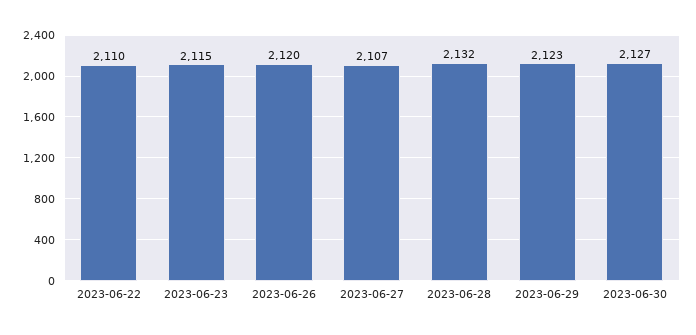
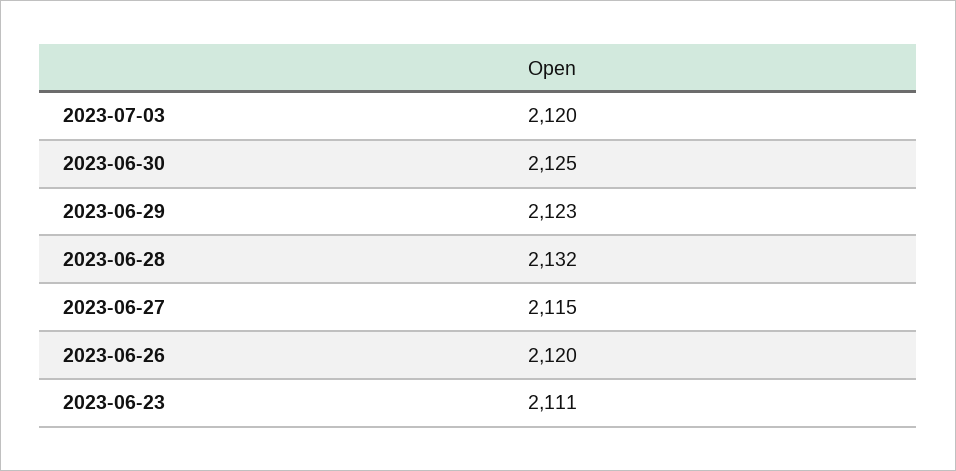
2023-06-22: 2110 -> none
2023-06-23: 2115 -> 2111
2023-06-27: 2107 -> 2115
2023-06-30: 2127 -> 2125
2023-07-03: none -> 2120

